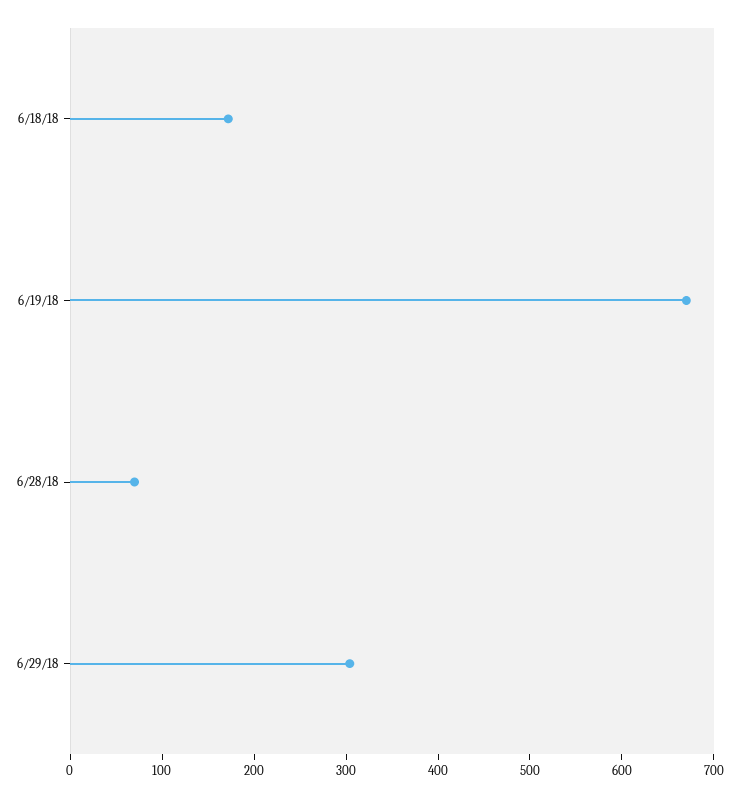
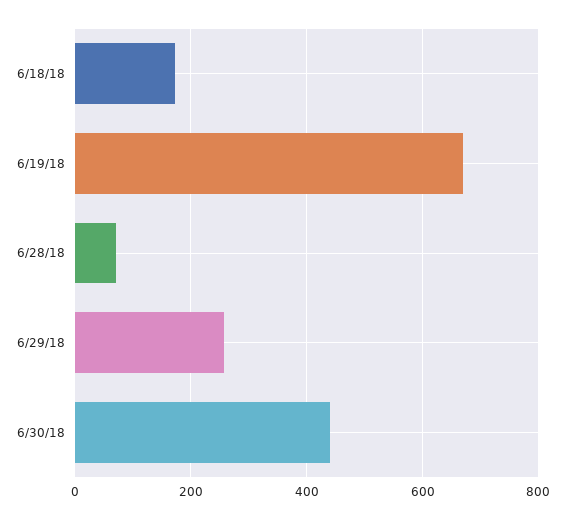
6/29/18: 300 -> 260
6/30/18: none -> 440

